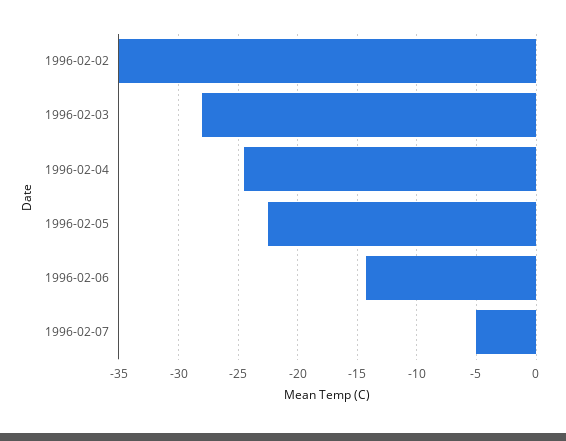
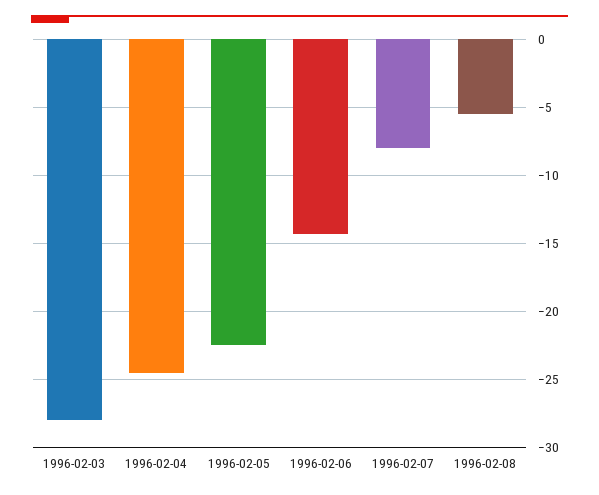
1996-02-02: -35 -> none
1996-02-07: -5 -> -8
1996-02-08: none -> -5.5

